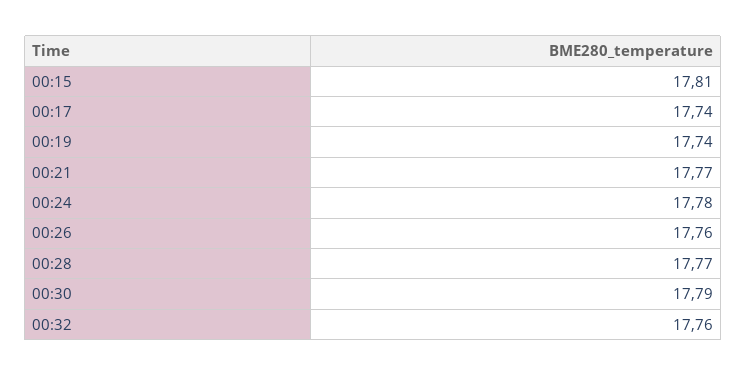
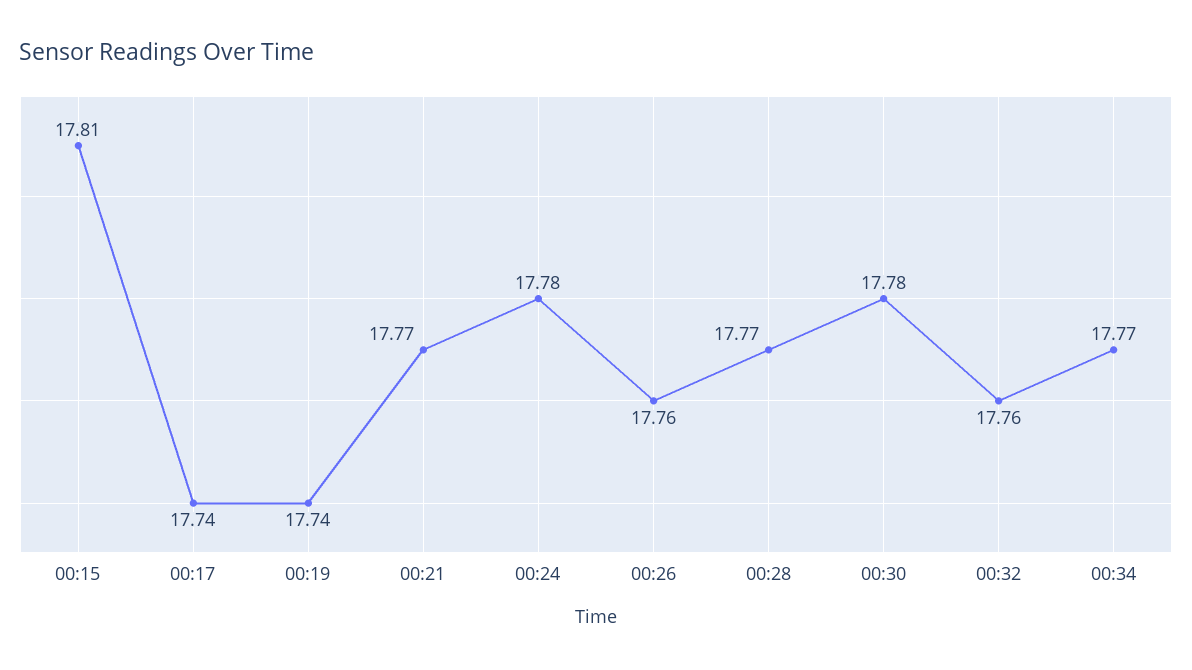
00:30: 17.79 -> 17.78
00:34: none -> 17.77

